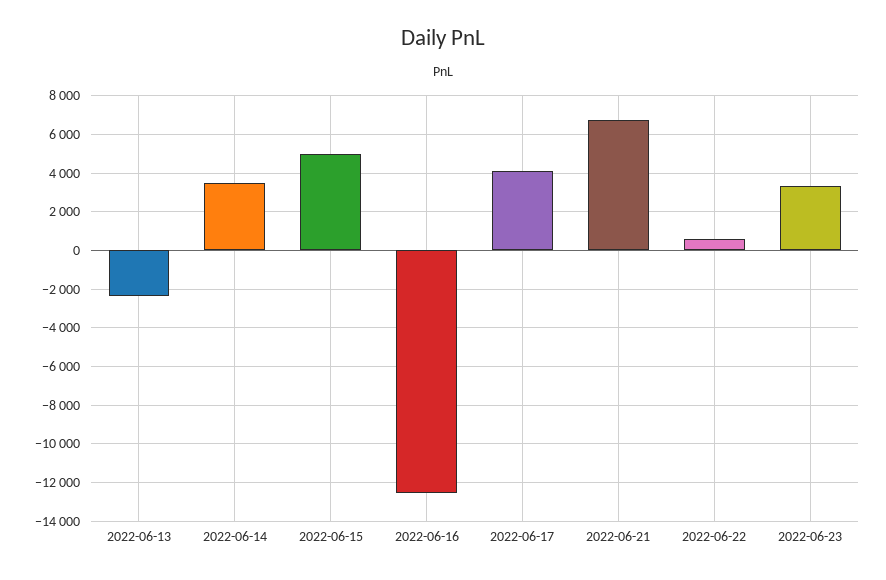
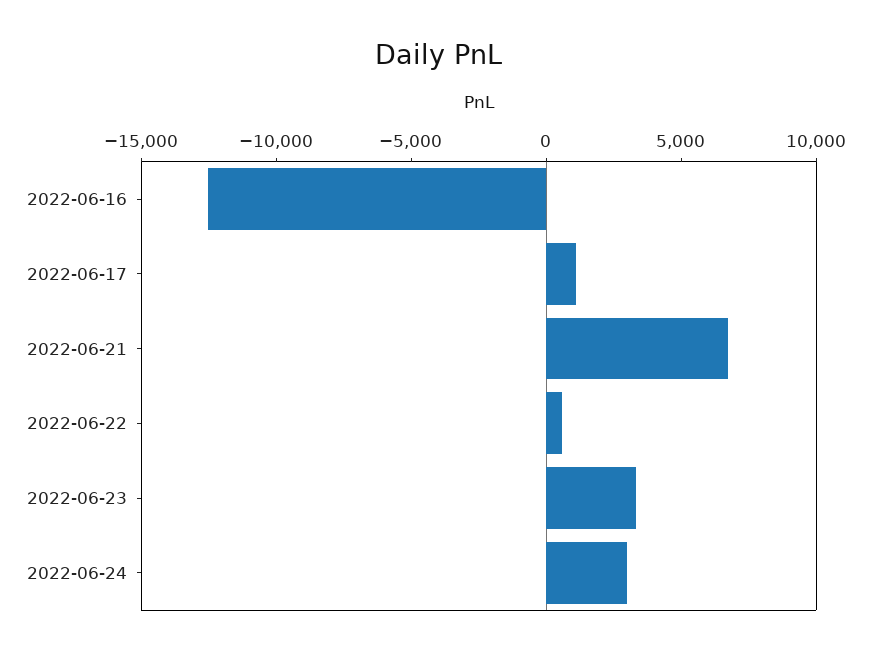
2022-06-13: -2500 -> none
2022-06-14: 3500 -> none
2022-06-15: 5000 -> none
2022-06-17: 4000 -> 1000
2022-06-24: none -> 3000

